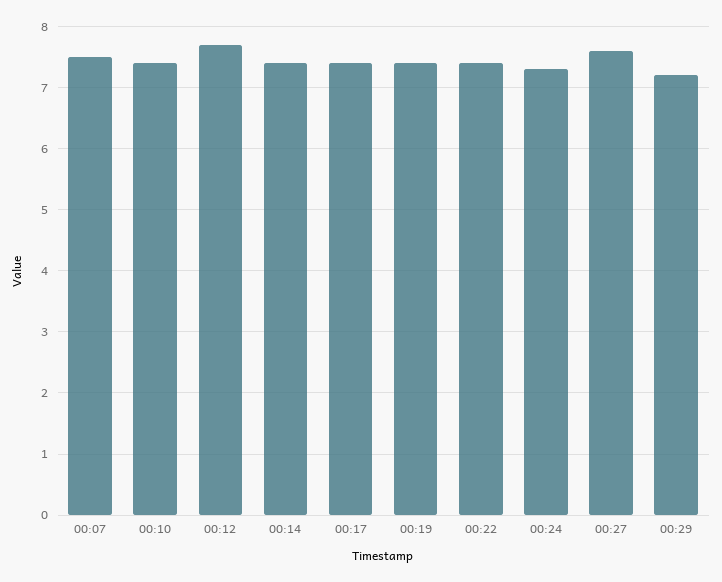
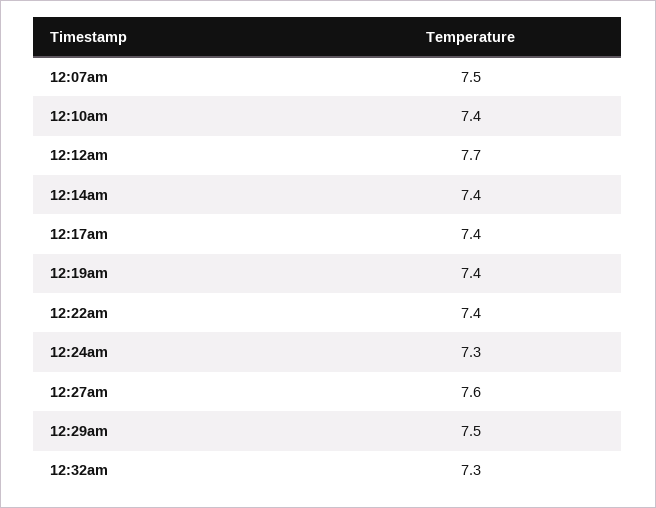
00:29: 7.2 -> 7.5
12:32am: none -> 7.3

